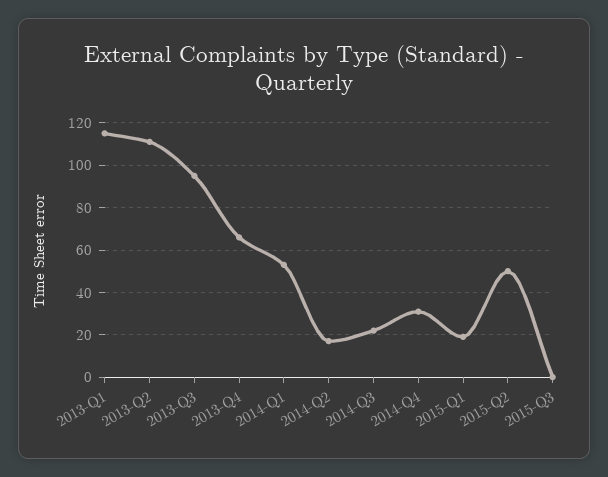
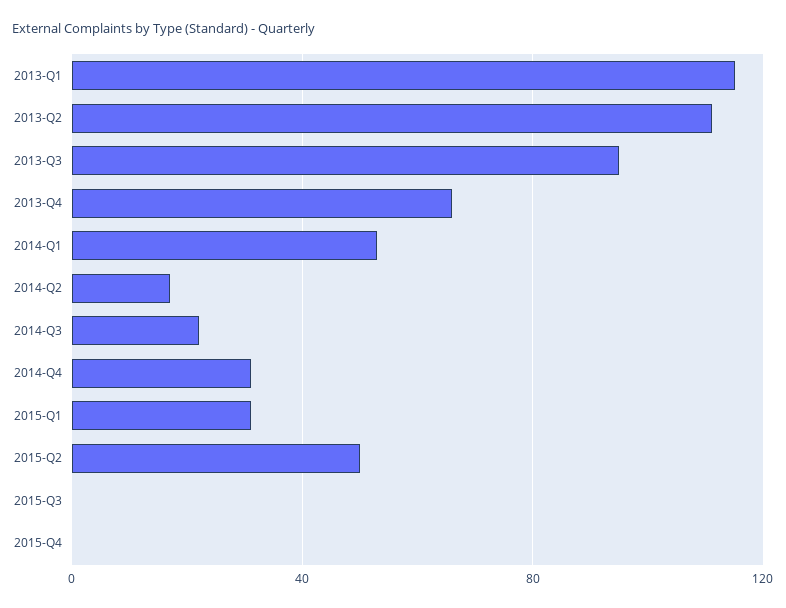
2015-Q1: 20 -> 30
2015-Q4: none -> 0

